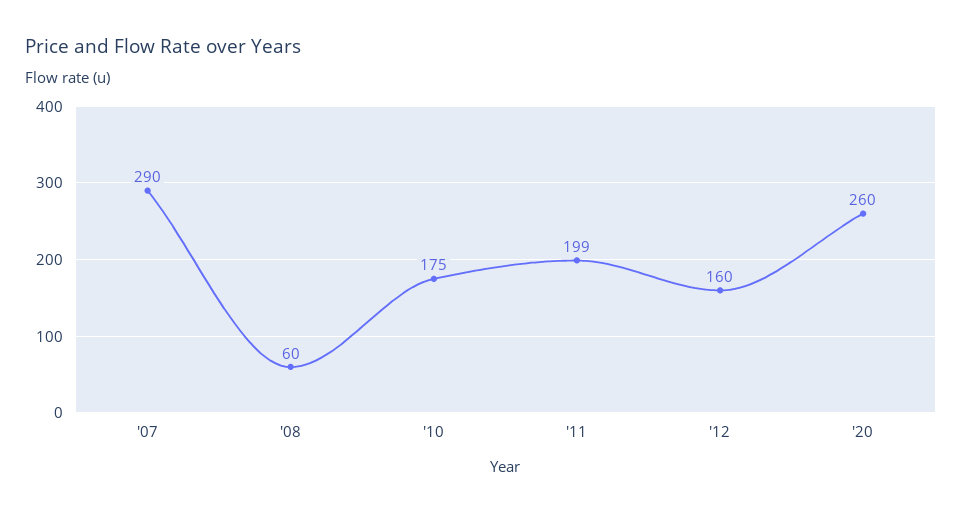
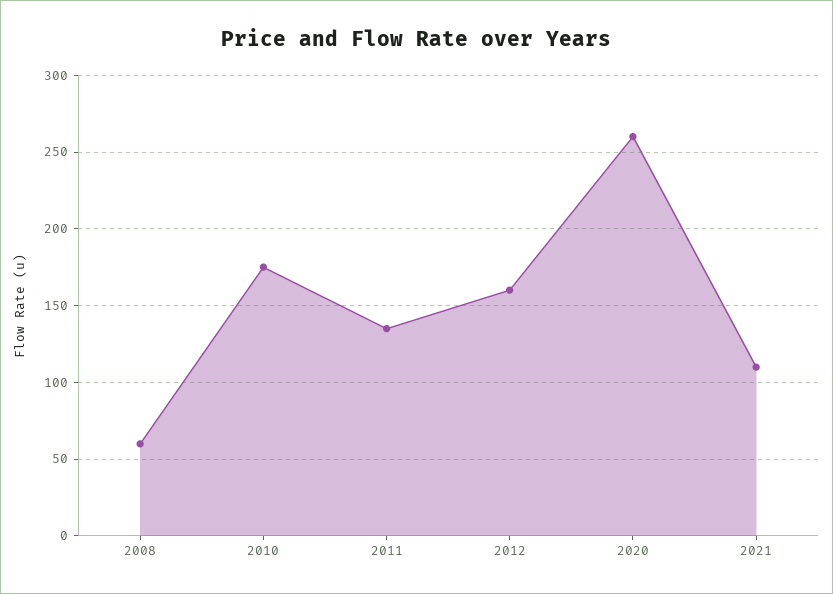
'07: 290 -> none
'11: 199 -> 135
2021: none -> 110

